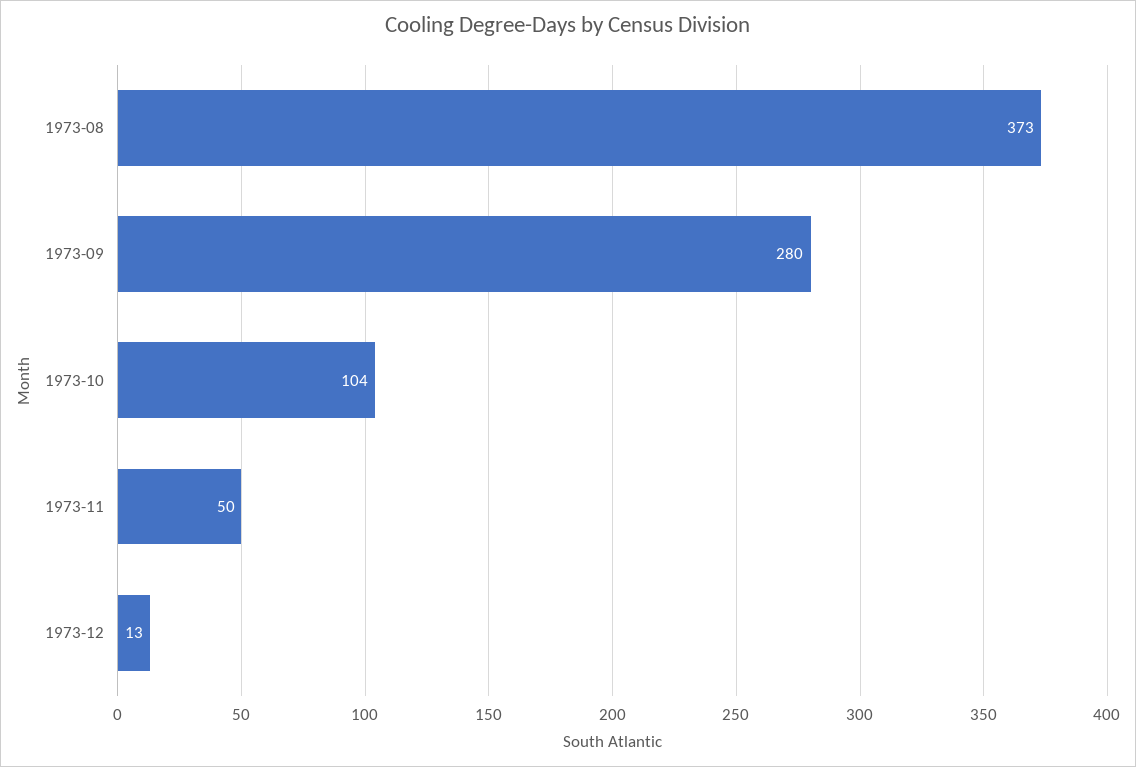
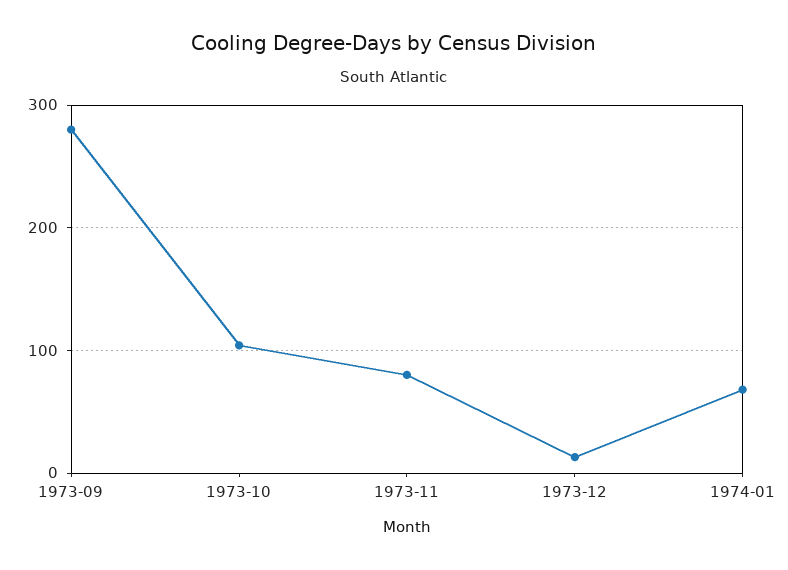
1973-08: 373 -> none
1973-11: 50 -> 80
1974-01: none -> 70

